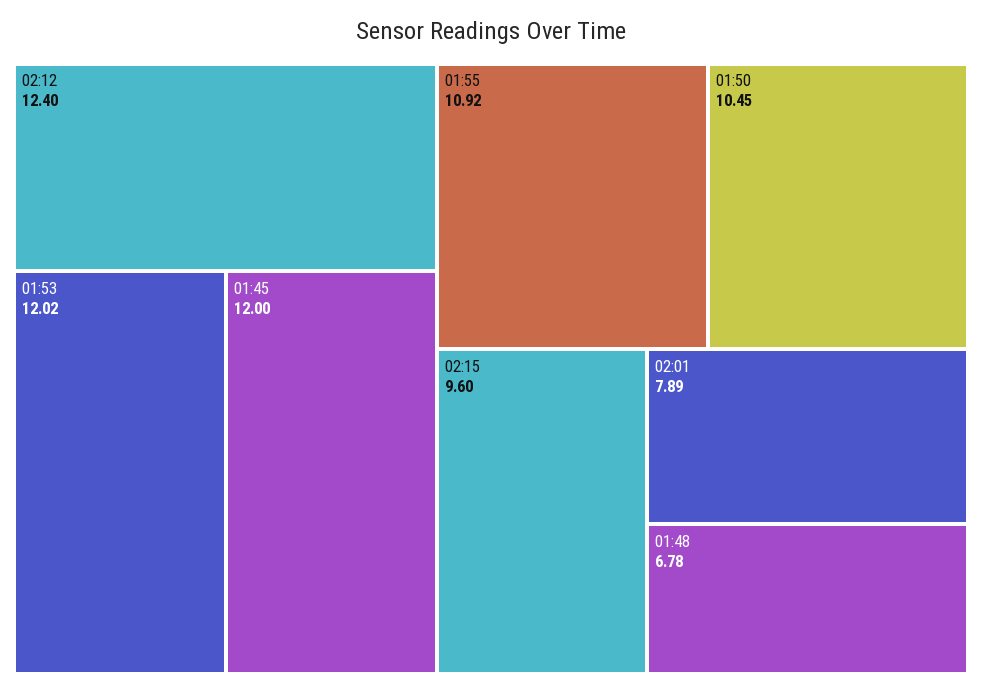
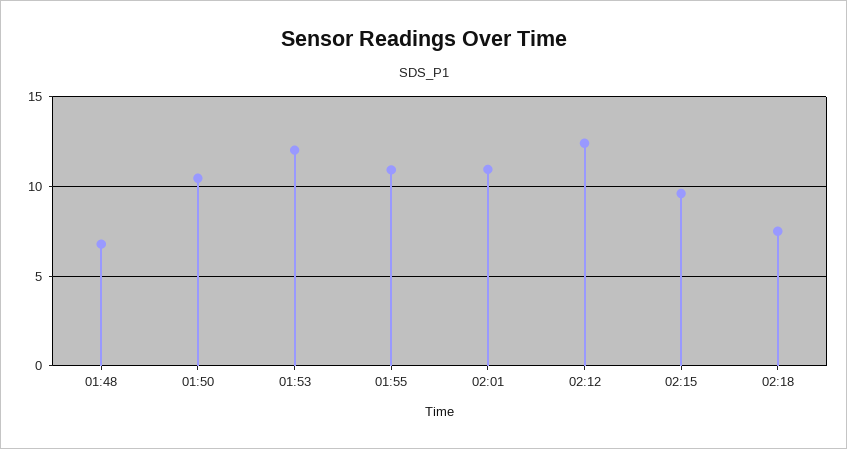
01:45: 12 -> none
02:01: 7.89 -> 11
02:18: none -> 7.5

